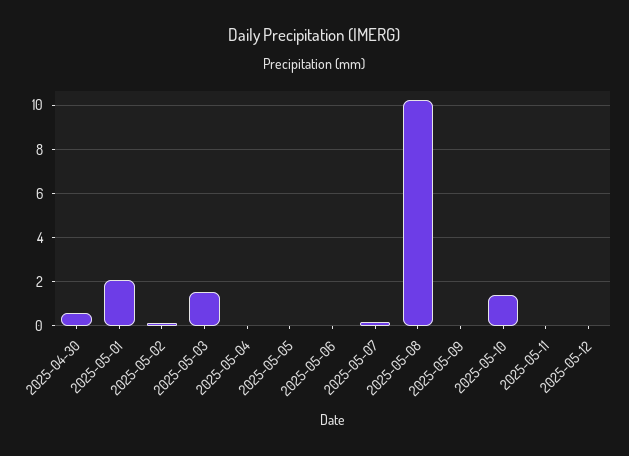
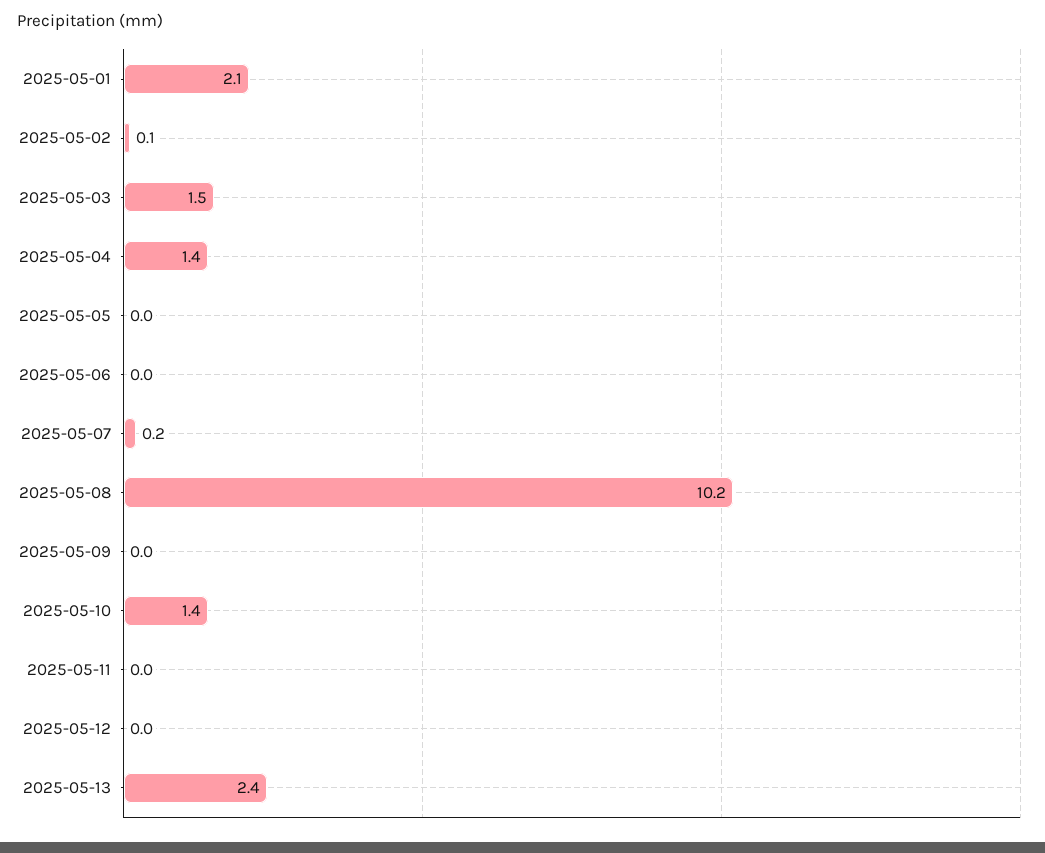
2025-04-30: 0.5 -> none
2025-05-04: 0 -> 1.4
2025-05-13: none -> 2.4

